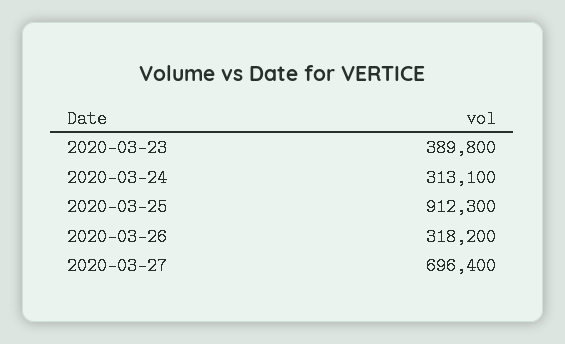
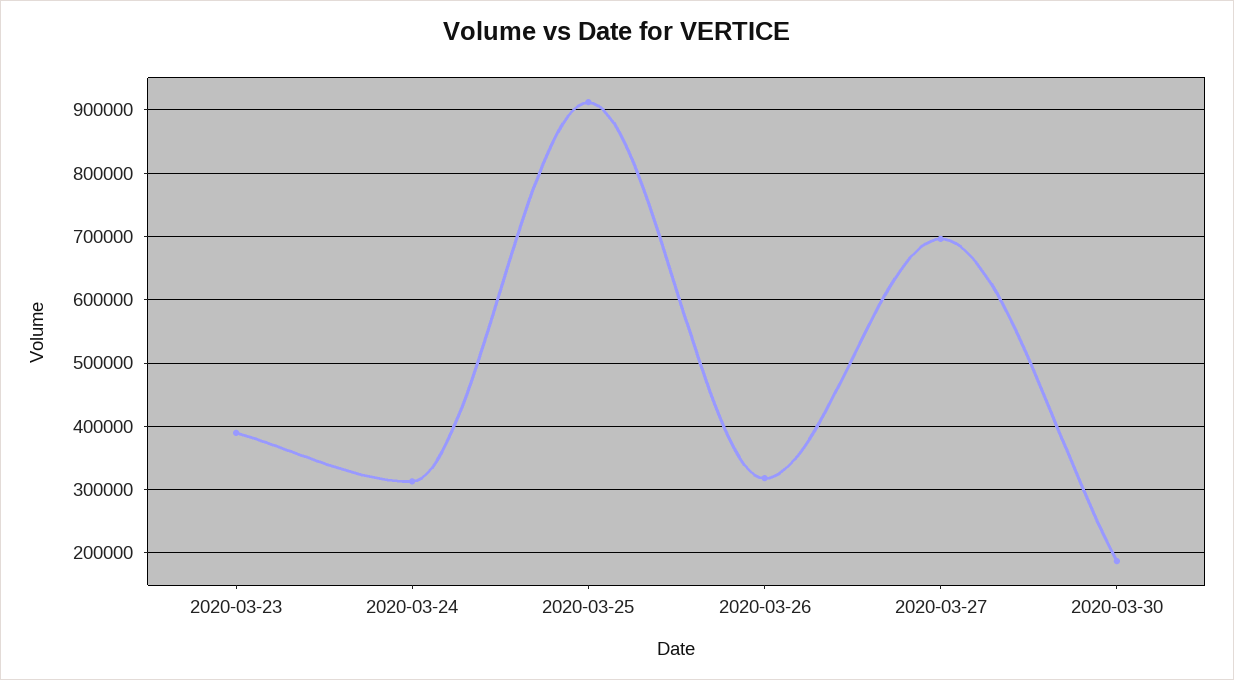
2020-03-30: none -> 190000

